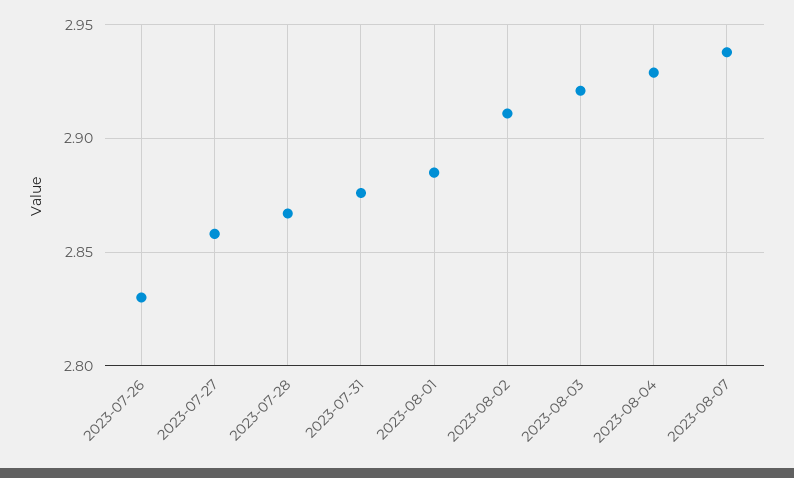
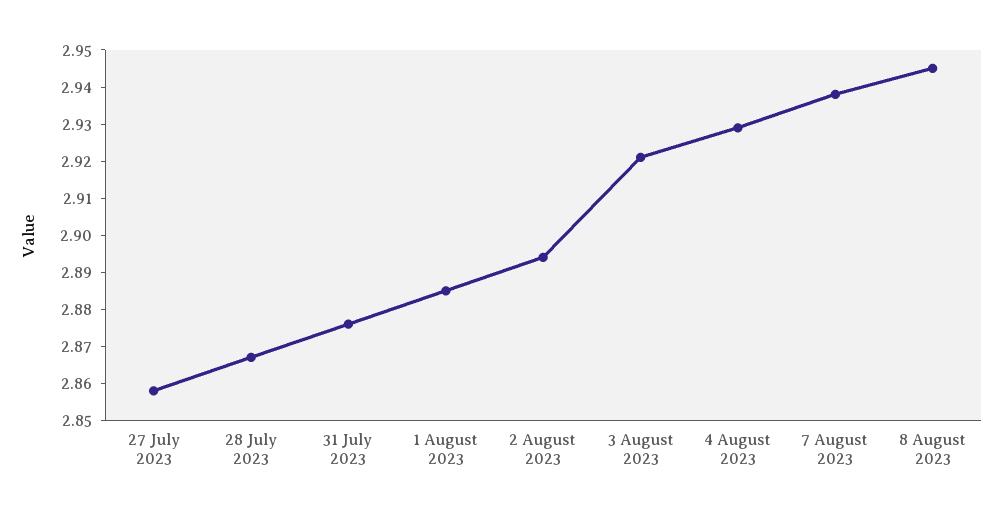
2023-07-26: 2.83 -> none
2023-08-02: 2.91 -> 2.895
8 August 2023: none -> 2.945

